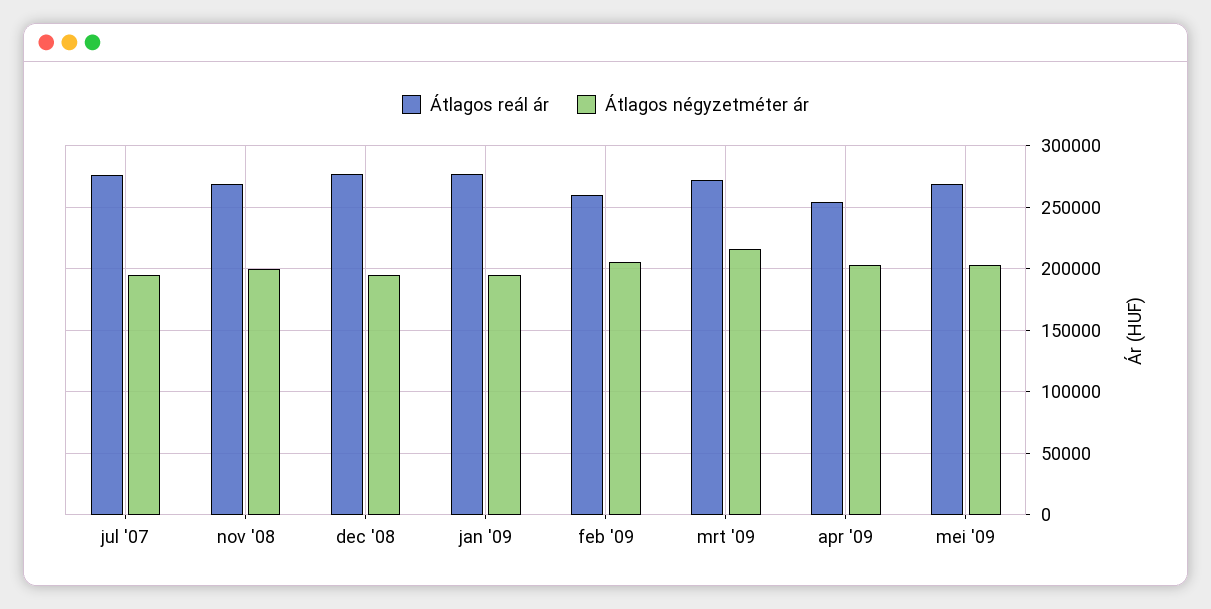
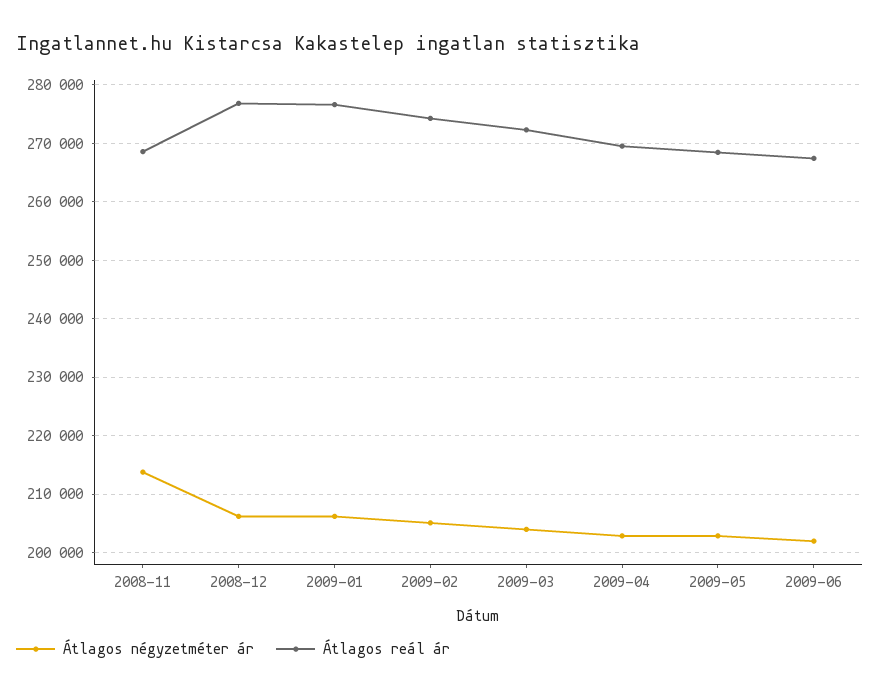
Átlagos reál ár, jul '07: 275000 -> none
Átlagos négyzetméter ár, jul '07: 195000 -> none
Átlagos négyzetméter ár, nov '08: 200000 -> 214000
Átlagos négyzetméter ár, dec '08: 195000 -> 206000
Átlagos négyzetméter ár, jan '09: 195000 -> 206000
Átlagos reál ár, feb '09: 260000 -> 274000
Átlagos négyzetméter ár, mrt '09: 215000 -> 204000
Átlagos reál ár, apr '09: 255000 -> 270000
Átlagos négyzetméter ár, 2009-06: none -> 202000
Átlagos reál ár, 2009-06: none -> 268000

